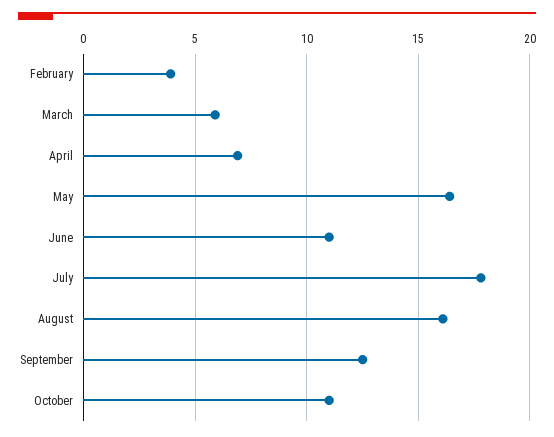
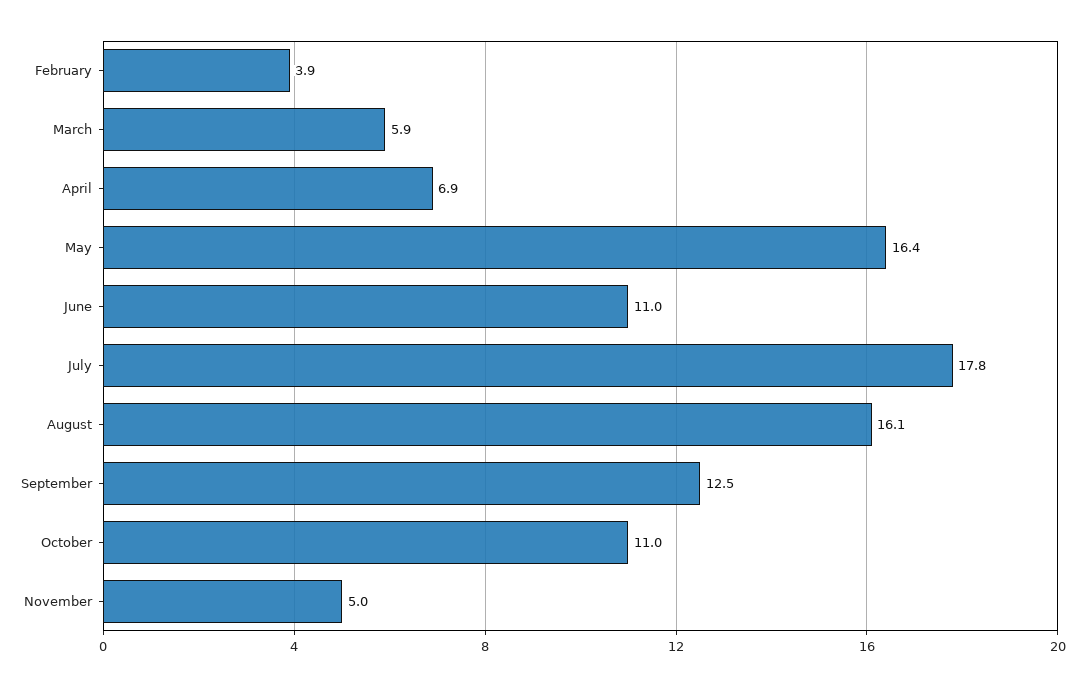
November: none -> 5

